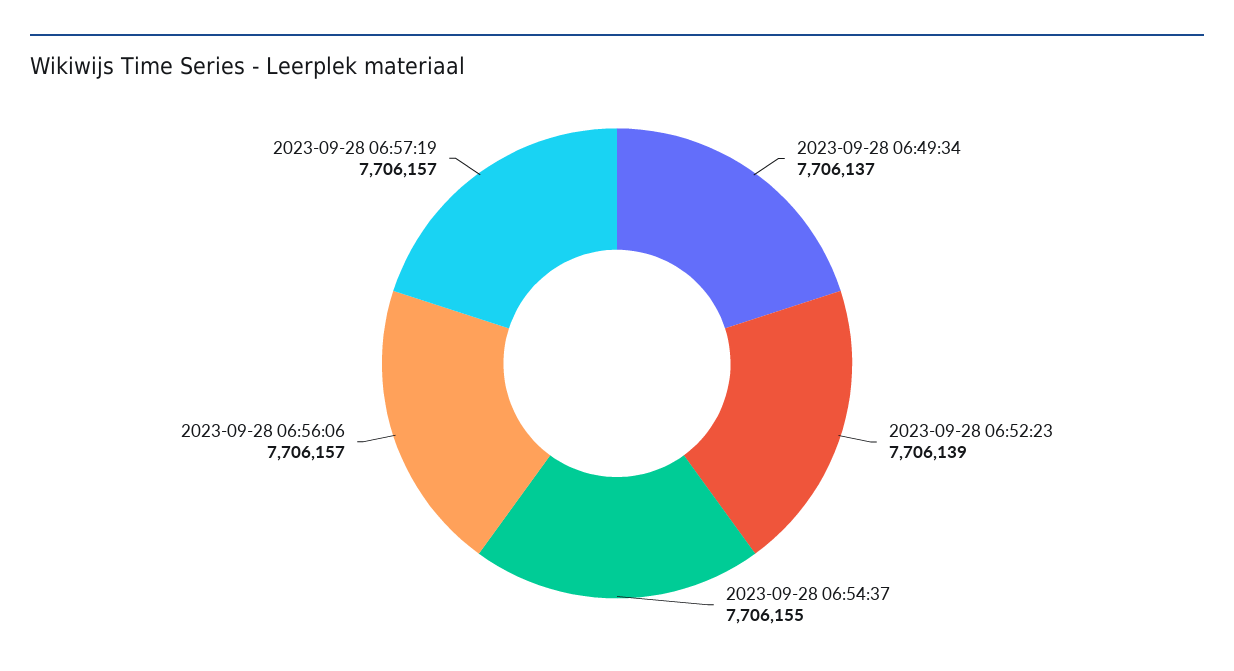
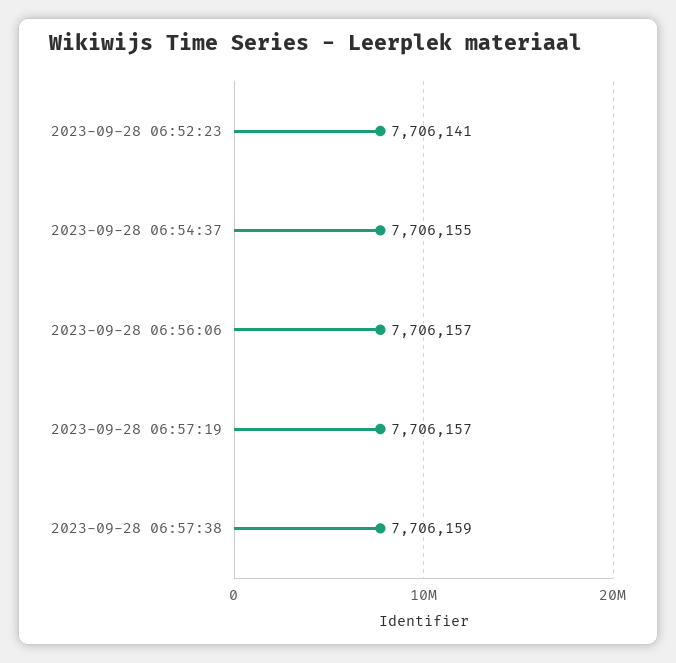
2023-09-28 06:49:34: 7706137 -> none
2023-09-28 06:52:23: 7706139 -> 7706141
2023-09-28 06:57:38: none -> 7706159

